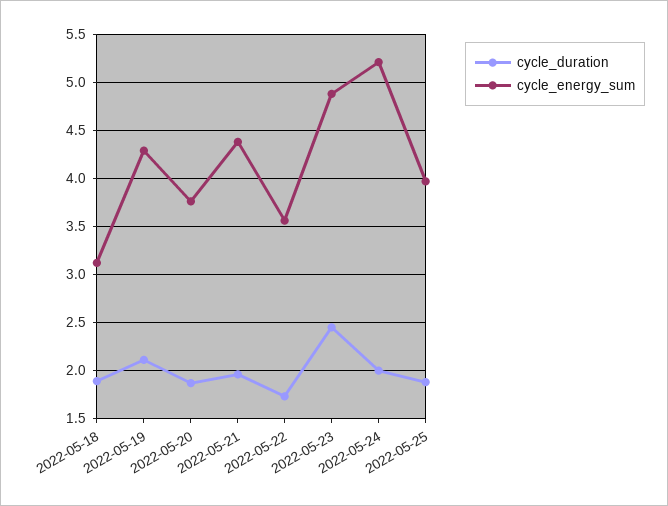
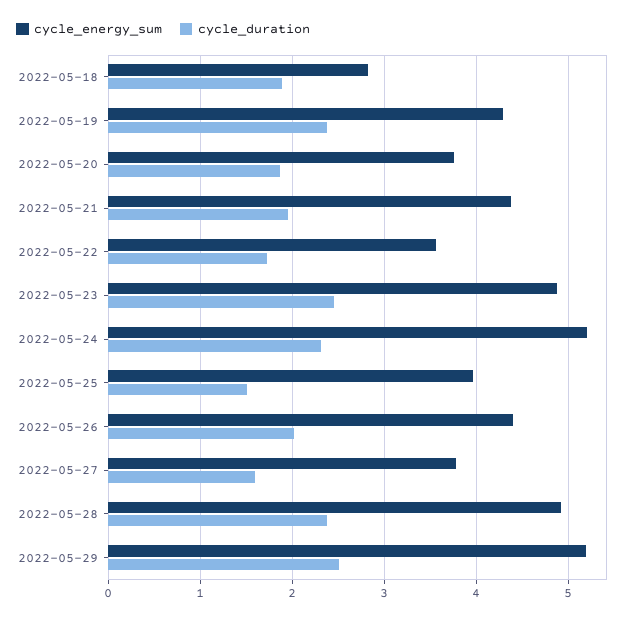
cycle_energy_sum, 2022-05-18: 3.1 -> 2.8
cycle_duration, 2022-05-19: 2.1 -> 2.4
cycle_duration, 2022-05-24: 2 -> 2.3
cycle_duration, 2022-05-25: 1.9 -> 1.5
cycle_energy_sum, 2022-05-26: none -> 4.4
cycle_duration, 2022-05-26: none -> 2
cycle_energy_sum, 2022-05-27: none -> 3.8
cycle_duration, 2022-05-27: none -> 1.6
cycle_energy_sum, 2022-05-28: none -> 4.9
cycle_duration, 2022-05-28: none -> 2.4
cycle_energy_sum, 2022-05-29: none -> 5.2
cycle_duration, 2022-05-29: none -> 2.5

